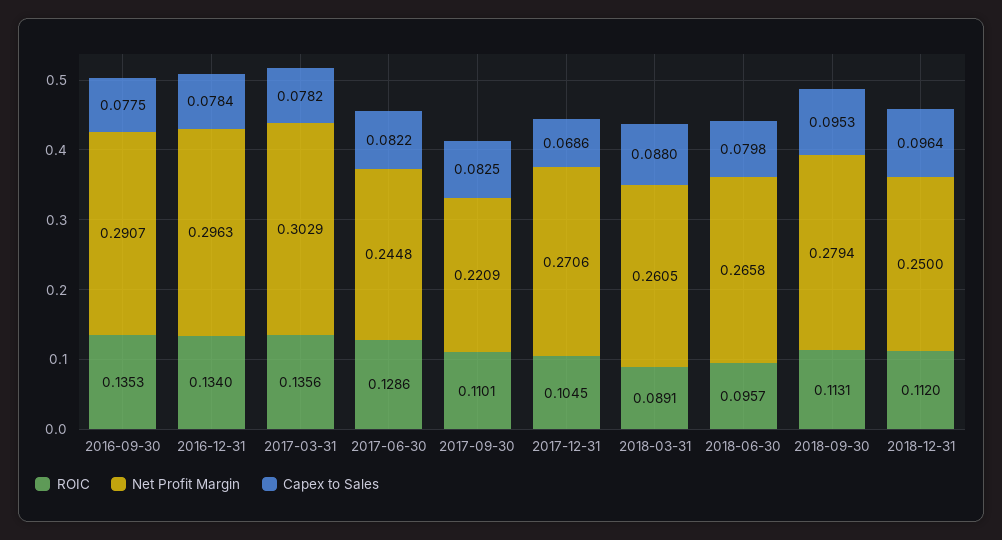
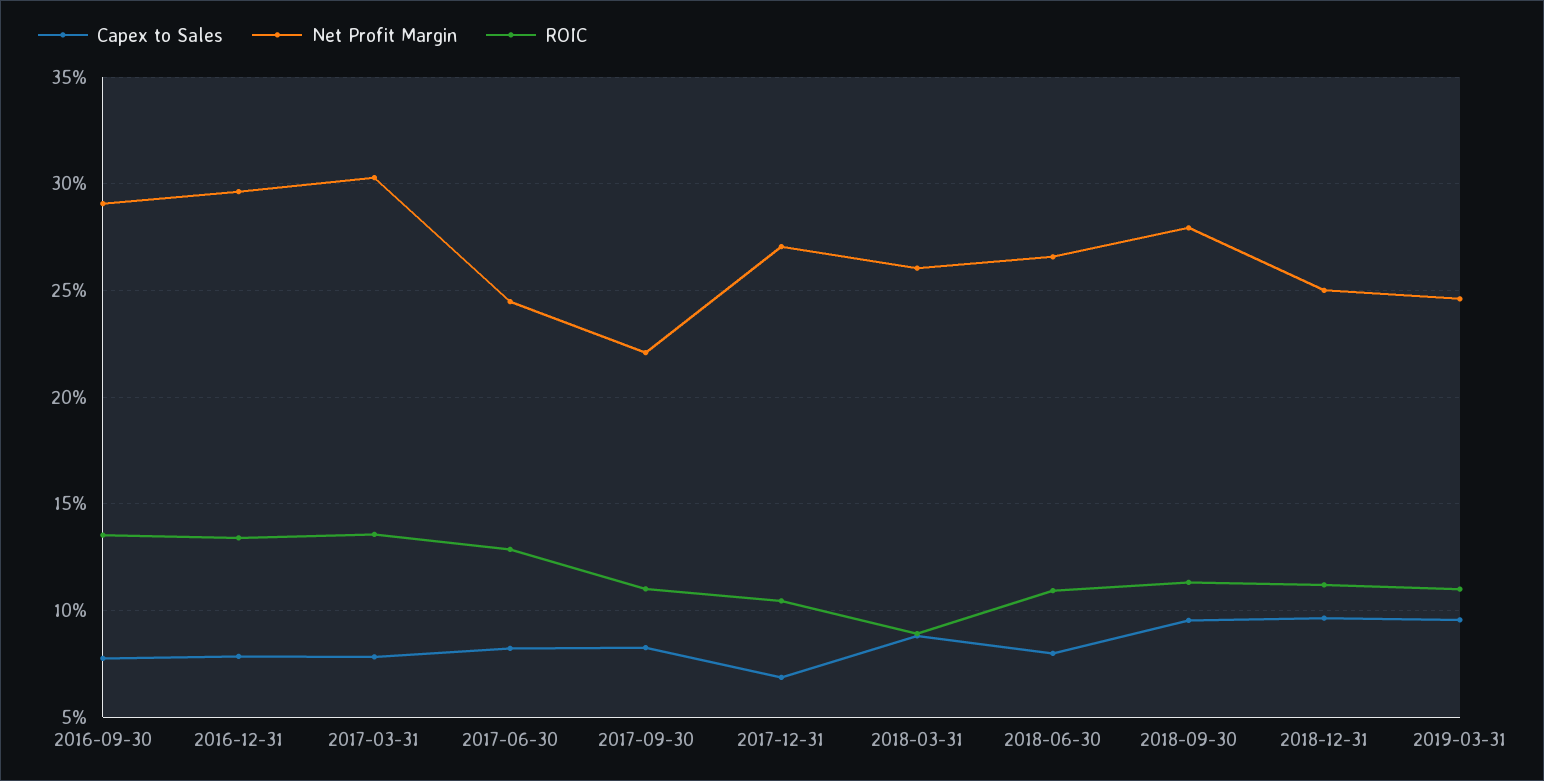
ROIC, 2018-06-30: 0.0957 -> 0.11
Capex to Sales, 2019-03-31: none -> 0.095
Net Profit Margin, 2019-03-31: none -> 0.245
ROIC, 2019-03-31: none -> 0.11

